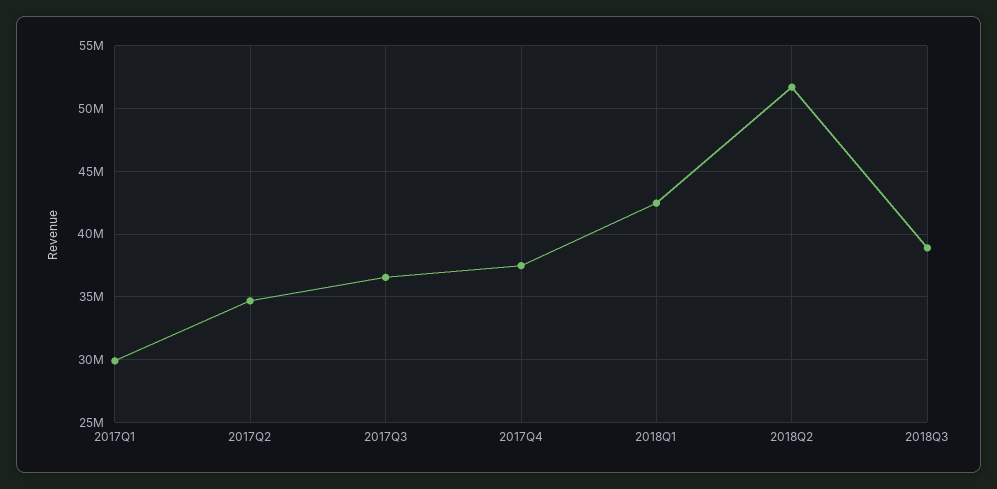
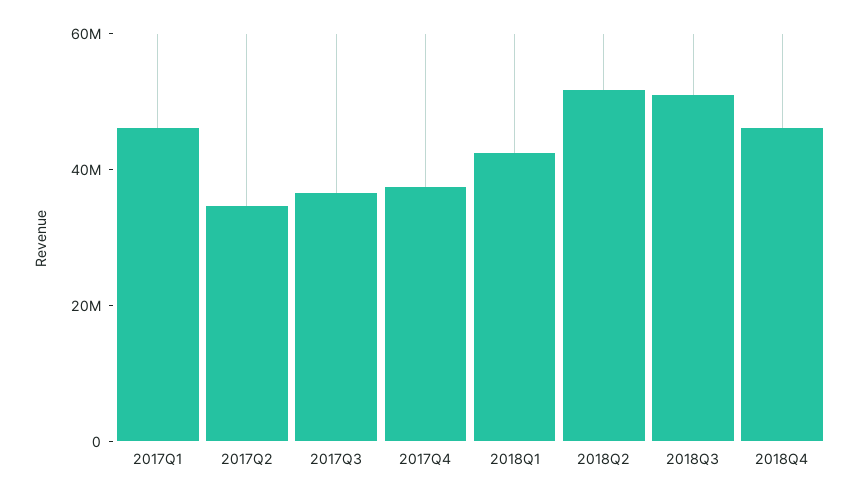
2017Q1: 30000000 -> 45000000
2018Q3: 39000000 -> 50000000
2018Q4: none -> 45000000

